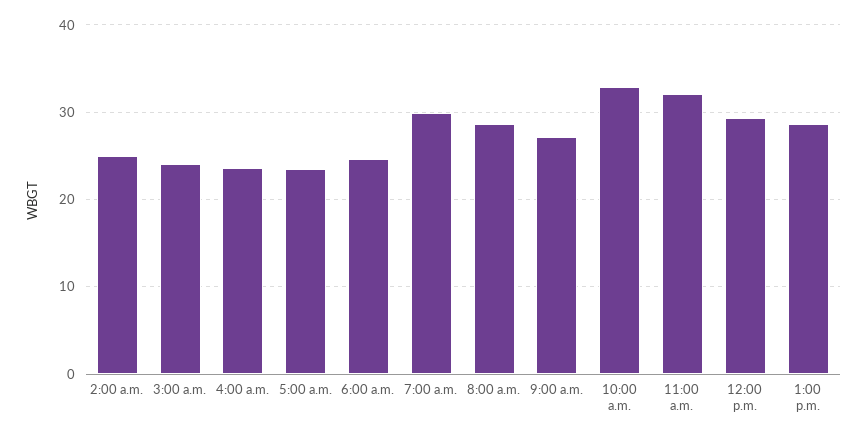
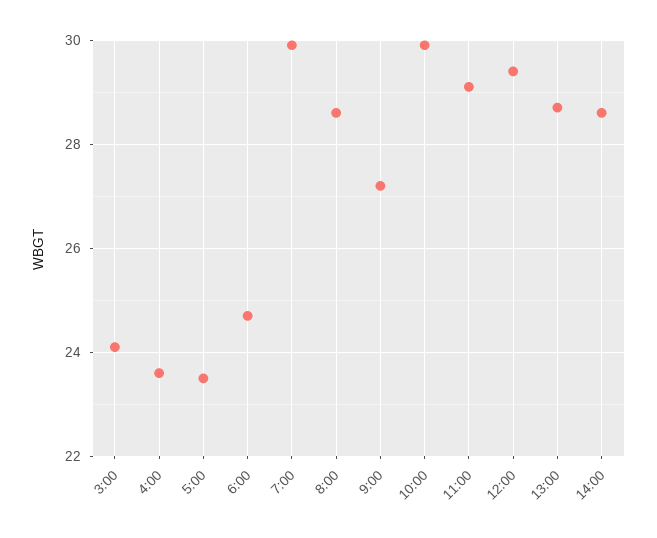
2:00 a.m.: 25 -> none
10:00 a.m.: 33 -> 30
11:00 a.m.: 32 -> 29
14:00: none -> 28.5

